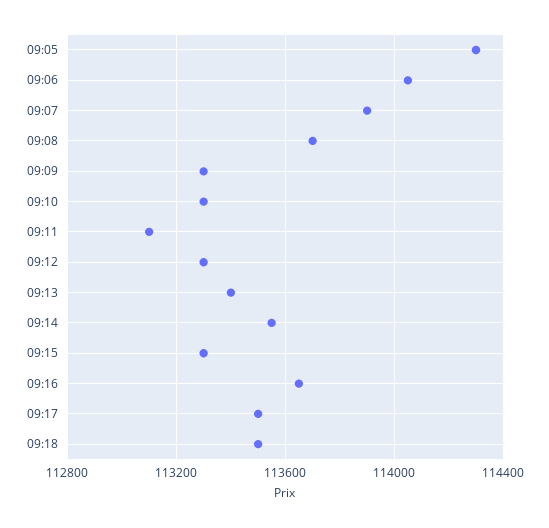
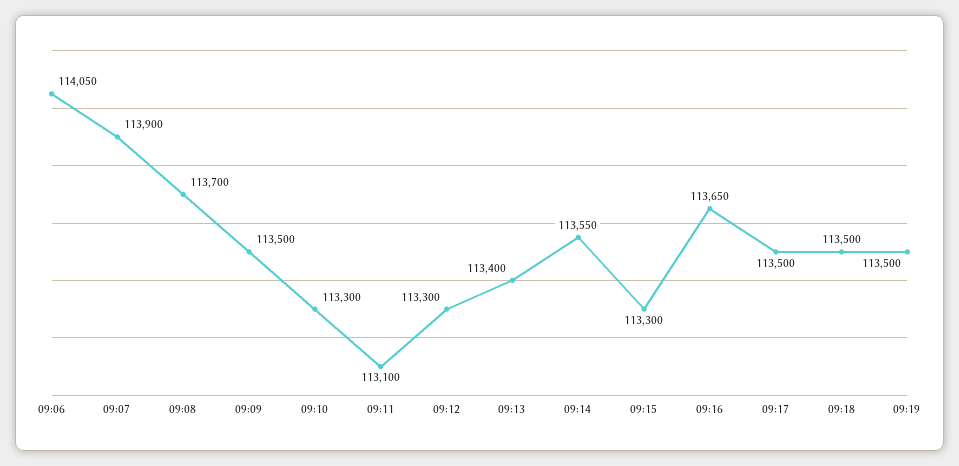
09:05: 114300 -> none
09:09: 113300 -> 113500
09:19: none -> 113500

